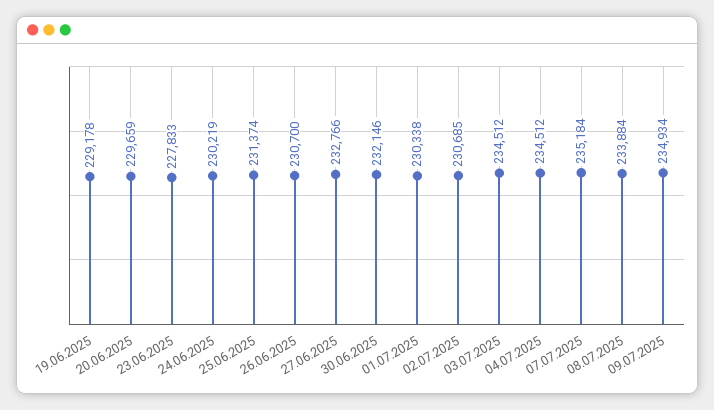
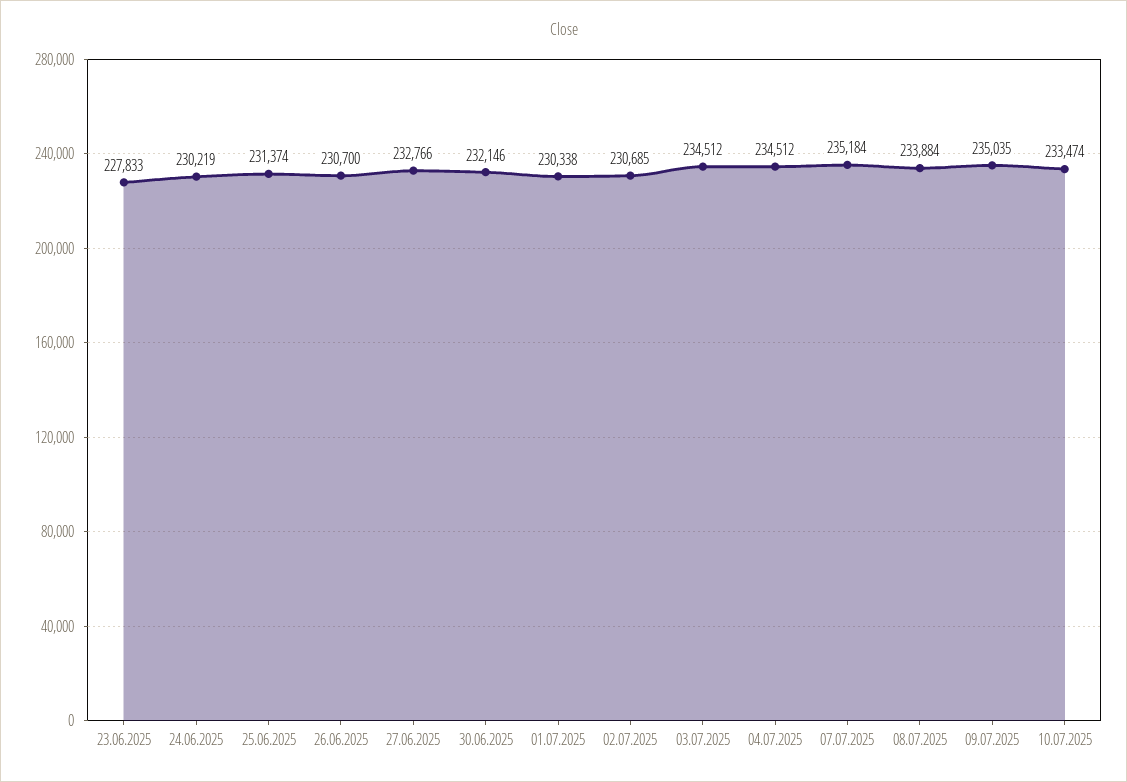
19.06.2025: 229178 -> none
20.06.2025: 229659 -> none
09.07.2025: 234934 -> 235035
10.07.2025: none -> 233474

